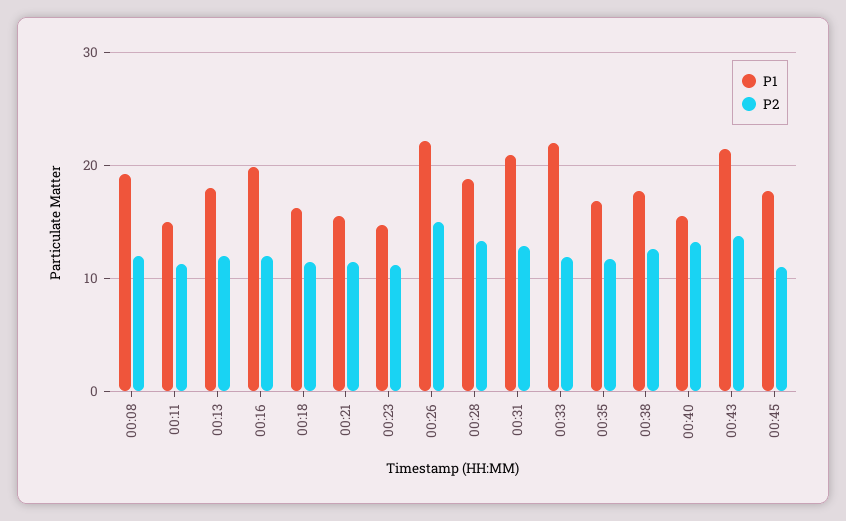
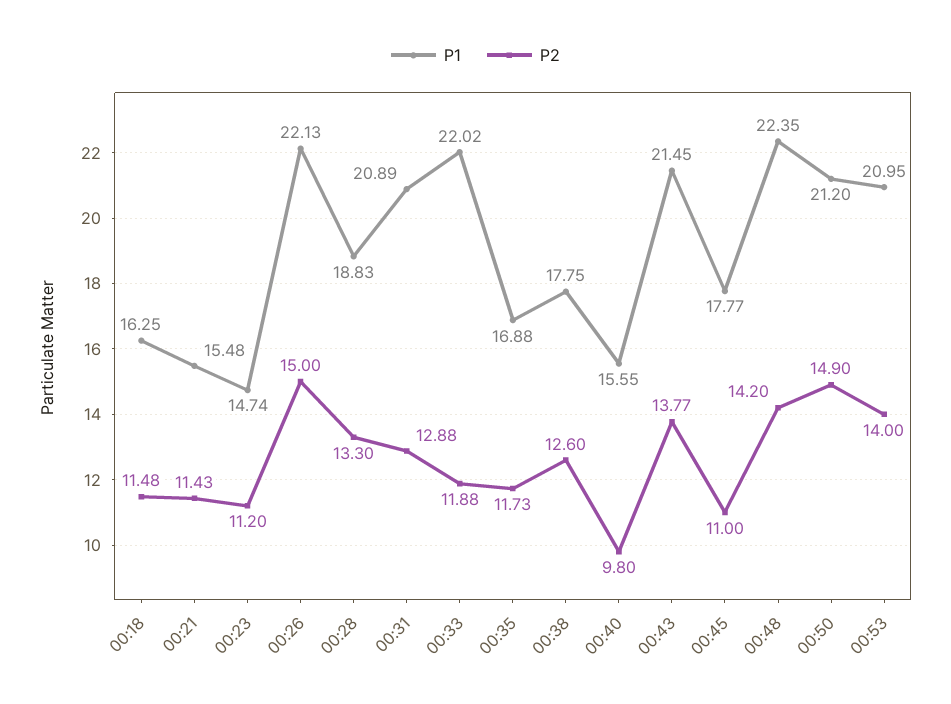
P1, 00:08: 19 -> none
P2, 00:08: 12 -> none
P1, 00:11: 15 -> none
P2, 00:11: 11 -> none
P1, 00:13: 18 -> none
P2, 00:13: 12 -> none
P1, 00:16: 20 -> none
P2, 00:16: 12 -> none
P2, 00:40: 13 -> 9.8
P1, 00:48: none -> 22.35
P2, 00:48: none -> 14.2
P1, 00:50: none -> 21.2
P2, 00:50: none -> 14.9
P1, 00:53: none -> 20.95
P2, 00:53: none -> 14

